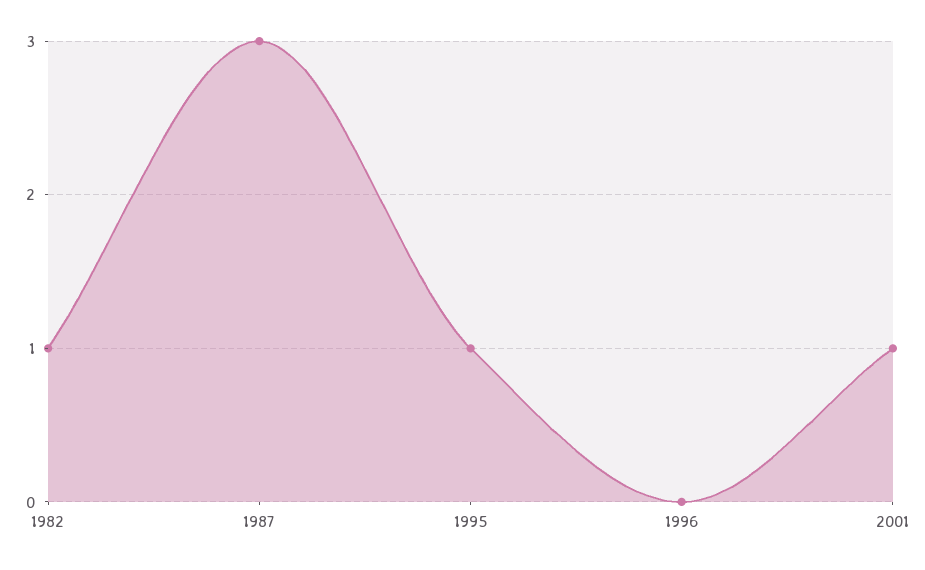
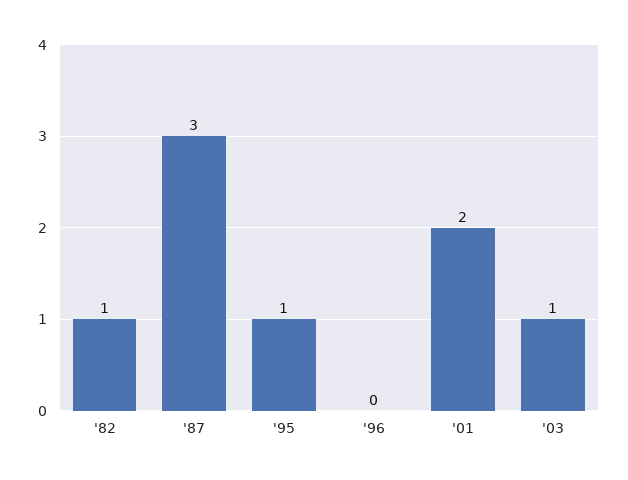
2001: 1 -> 2
'03: none -> 1

